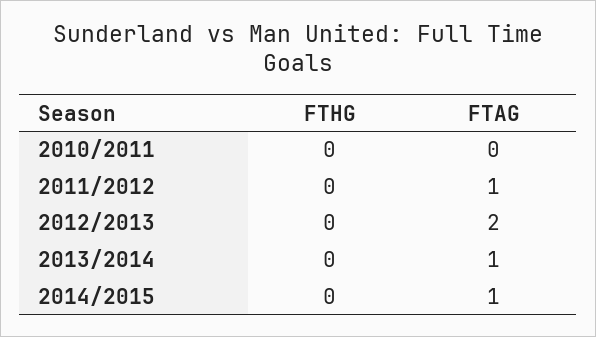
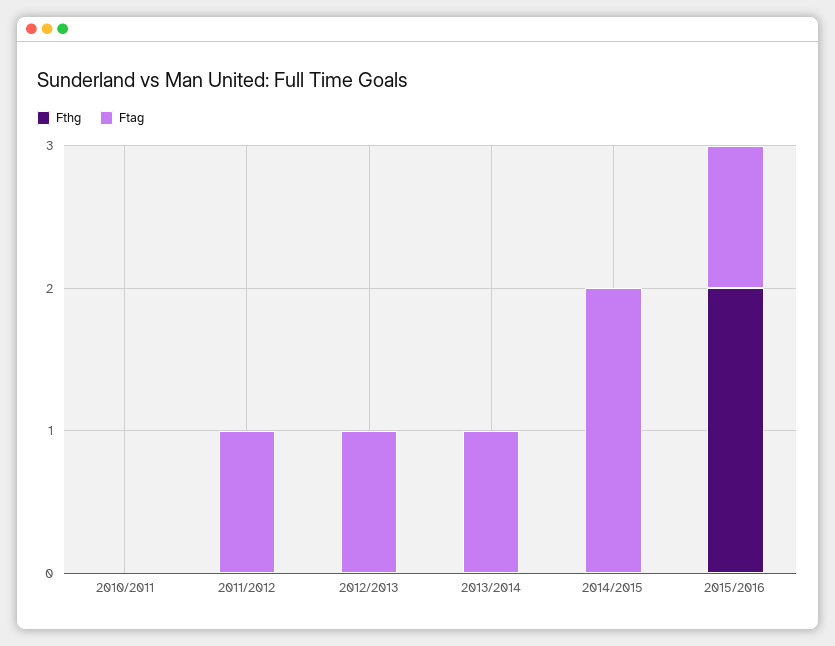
FTAG, 2012/2013: 2 -> 1
FTAG, 2014/2015: 1 -> 2
FTHG, 2015/2016: none -> 2
FTAG, 2015/2016: none -> 1

